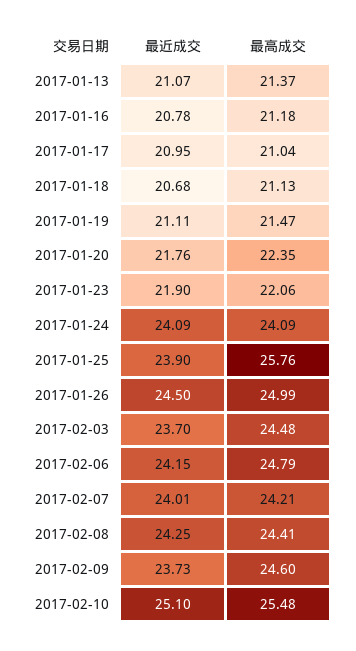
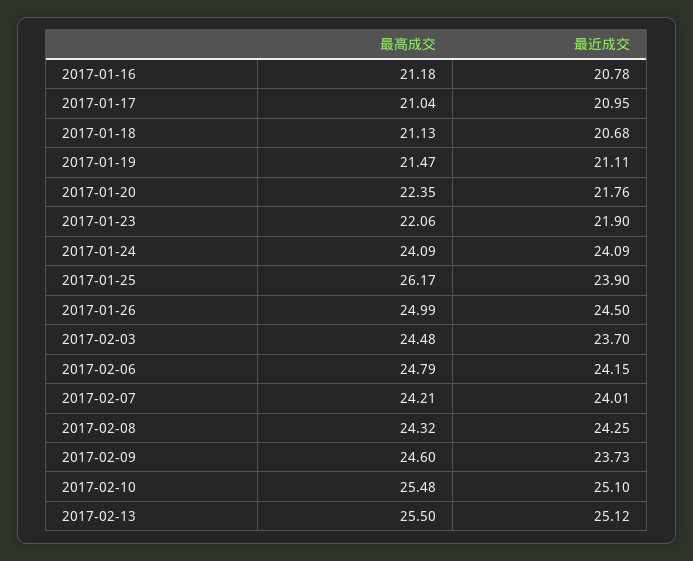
最近成交, 2017-01-13: 21.07 -> none
最高成交, 2017-01-13: 21.37 -> none
最高成交, 2017-01-25: 25.76 -> 26.17
最高成交, 2017-02-08: 24.41 -> 24.32
最高成交, 2017-02-13: none -> 25.5
最近成交, 2017-02-13: none -> 25.12

